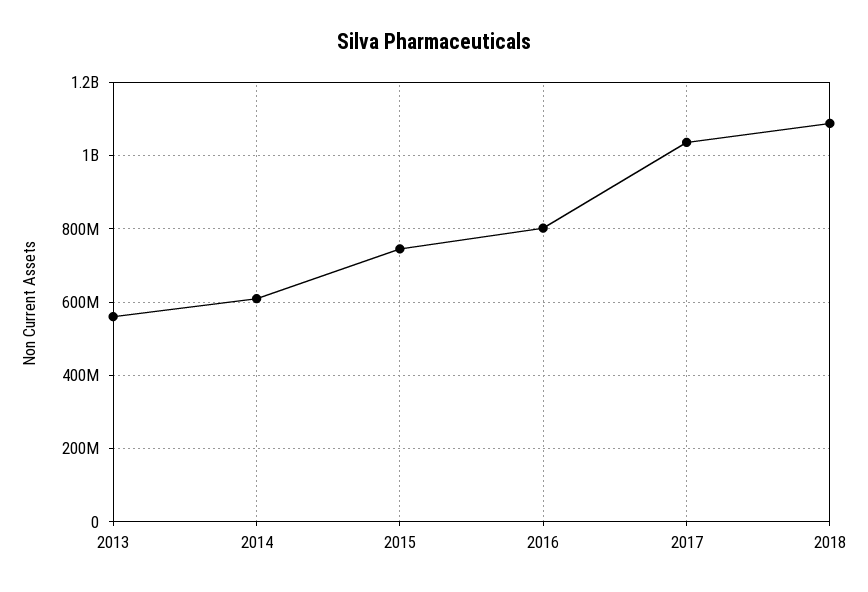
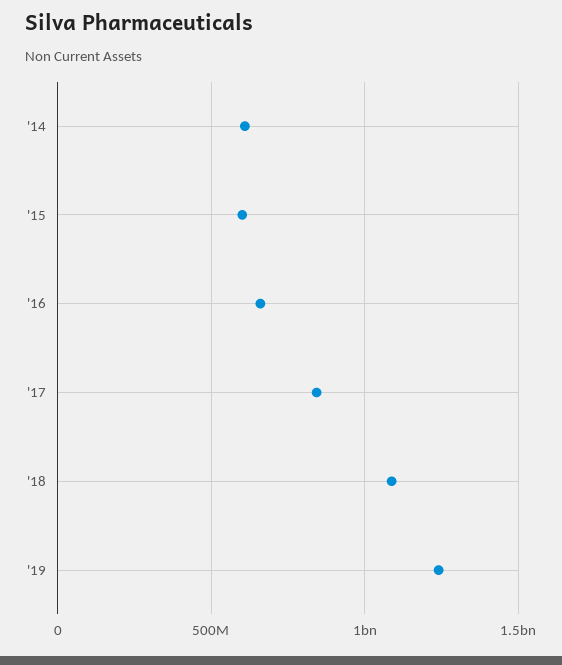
2013: 560000000 -> none
2015: 740000000 -> 600000000
2016: 800000000 -> 650000000
2017: 1040000000 -> 850000000
'19: none -> 1250000000

